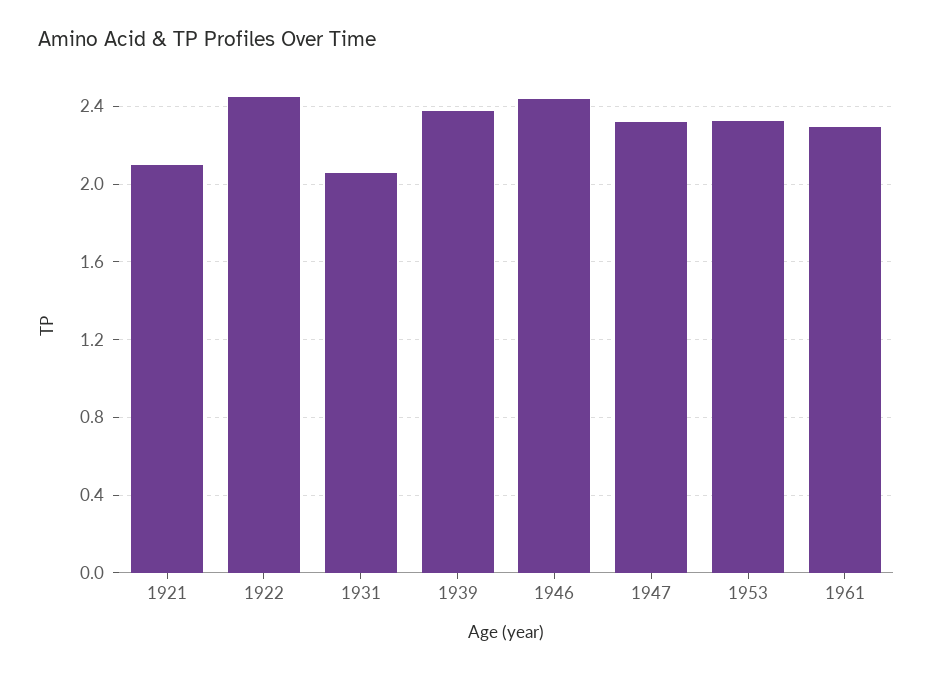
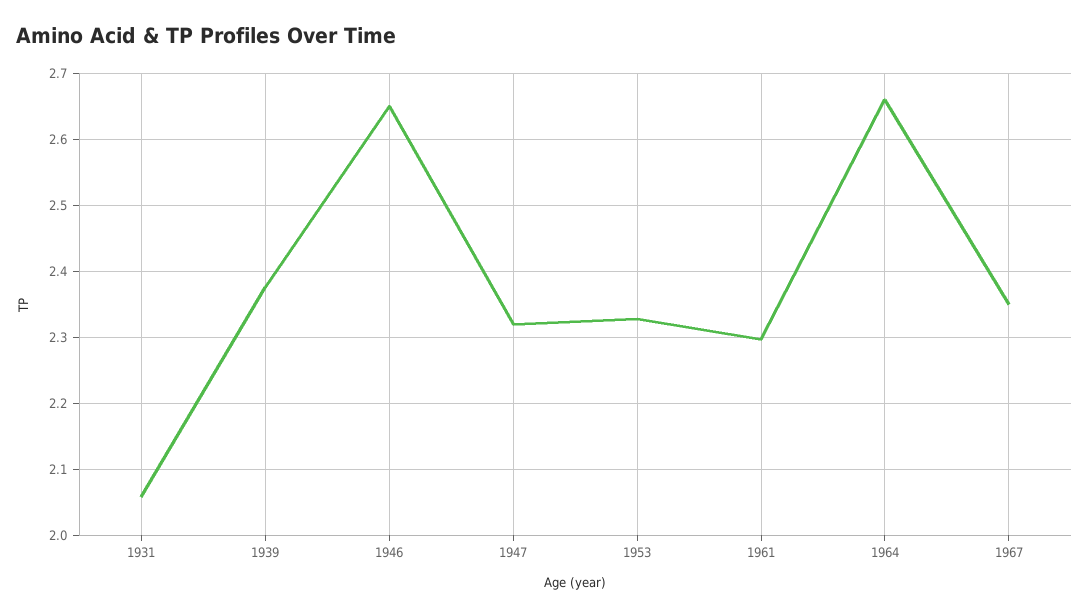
1921: 2.1 -> none
1922: 2.45 -> none
1946: 2.45 -> 2.65
1964: none -> 2.66
1967: none -> 2.35

